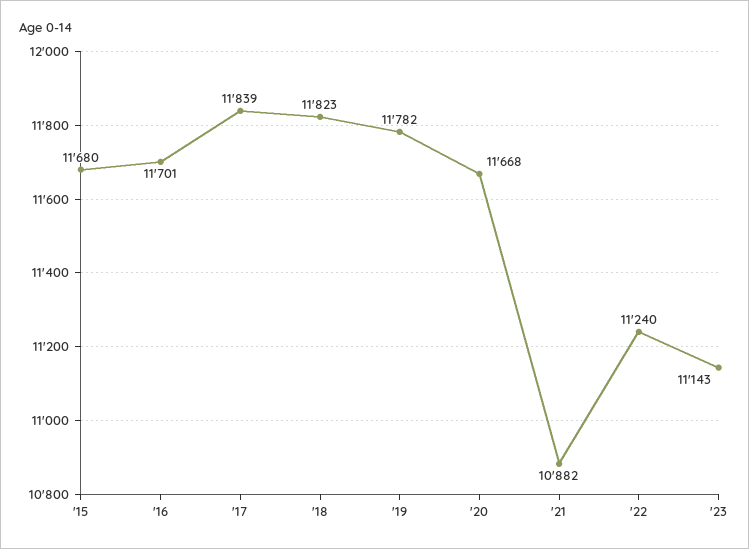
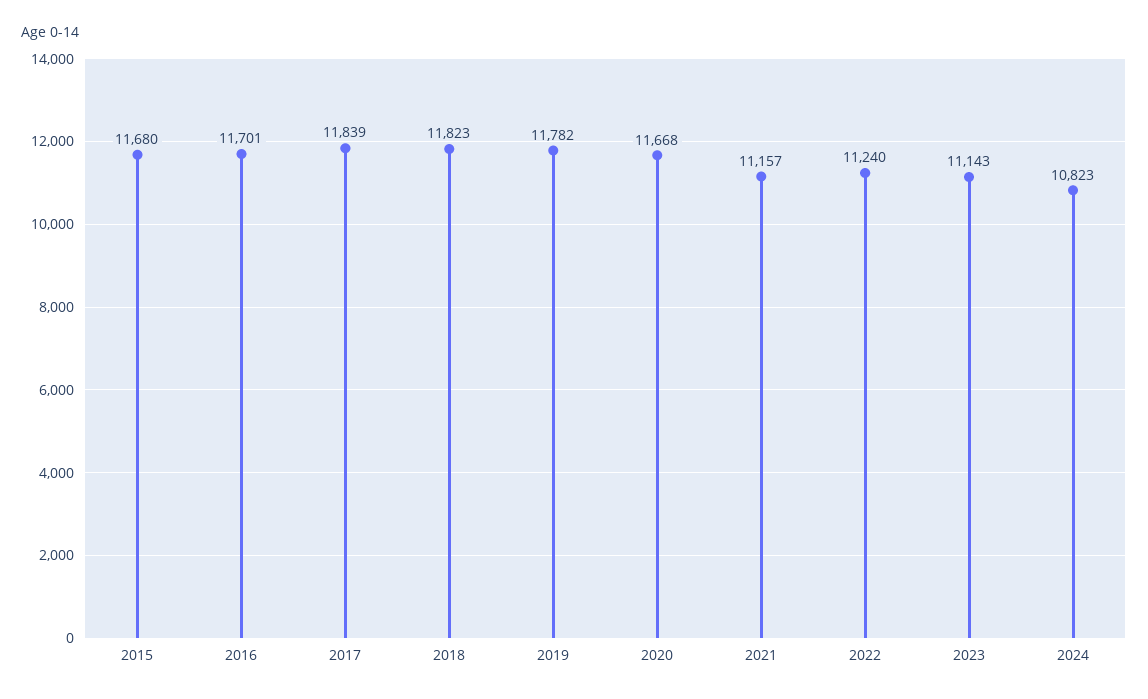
'21: 10882 -> 11157
2024: none -> 10823

